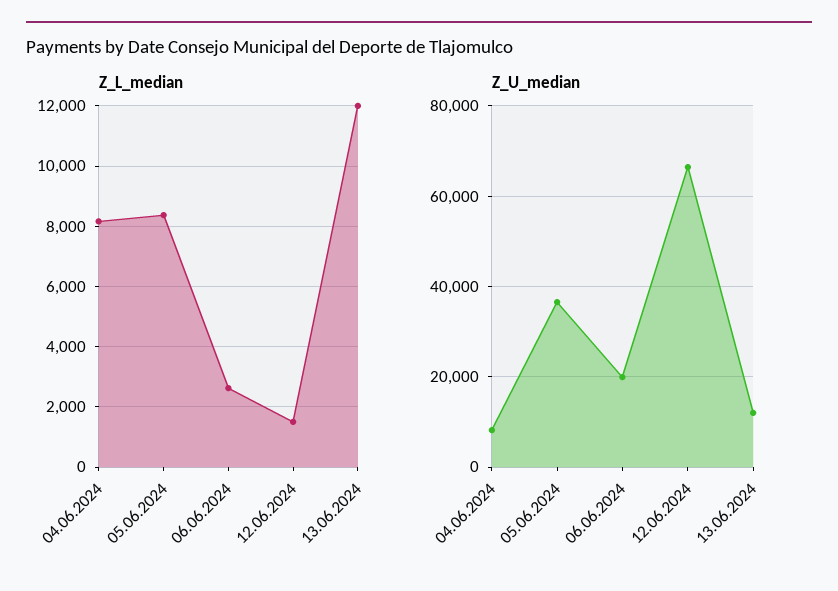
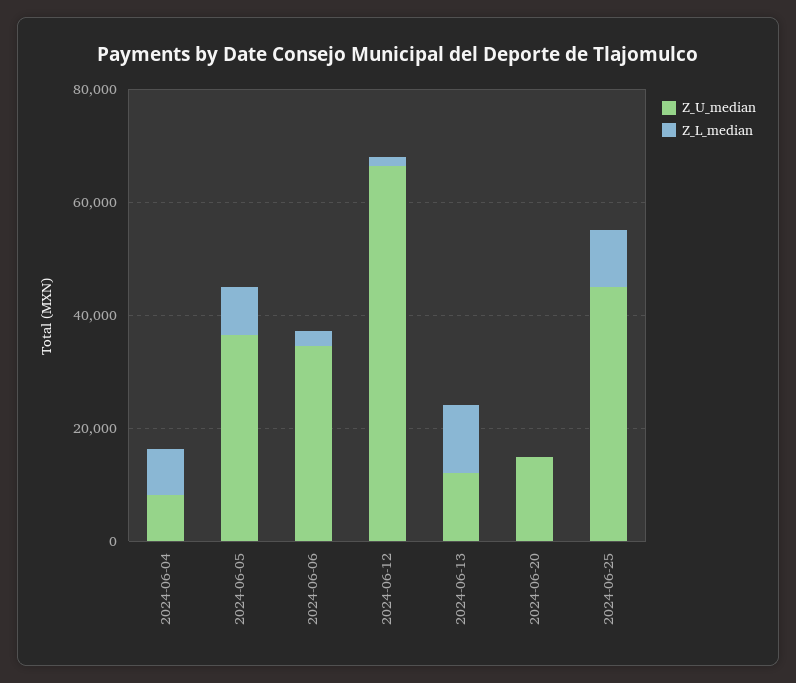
Z_U_median, 06.06.2024: 20000 -> 35000
Z_U_median, 2024-06-20: none -> 15000
Z_L_median, 2024-06-20: none -> 0
Z_U_median, 2024-06-25: none -> 45000
Z_L_median, 2024-06-25: none -> 10000

